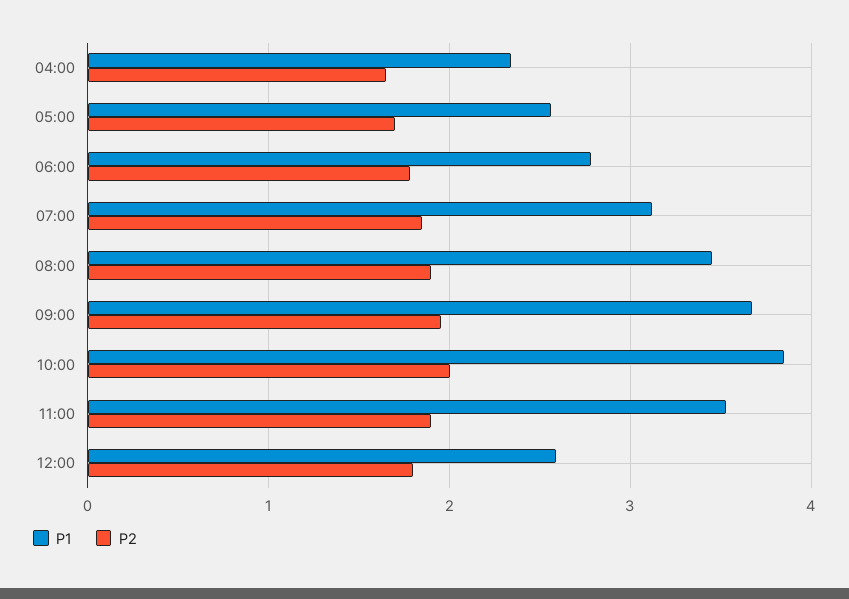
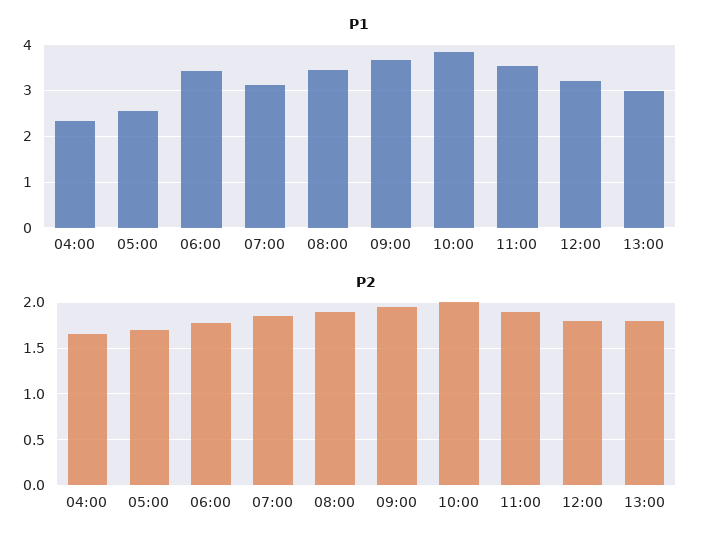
P1, 06:00: 2.8 -> 3.4
P1, 12:00: 2.6 -> 3.2
P1, 13:00: none -> 3
P2, 13:00: none -> 1.8

